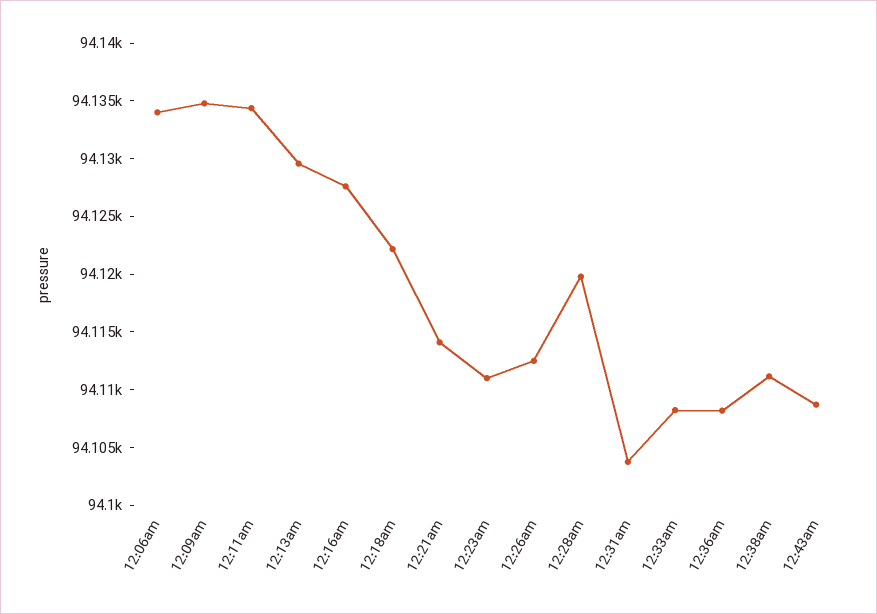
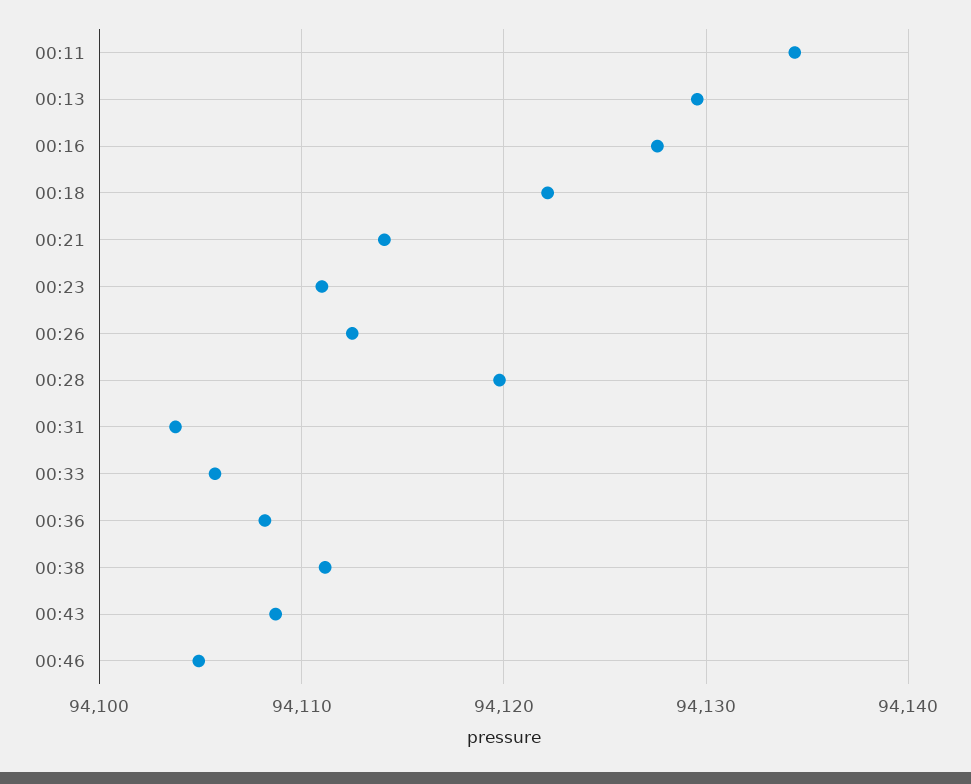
12:06am: 94134 -> none
12:09am: 94135 -> none
12:33am: 94108 -> 94106
00:46: none -> 94105

